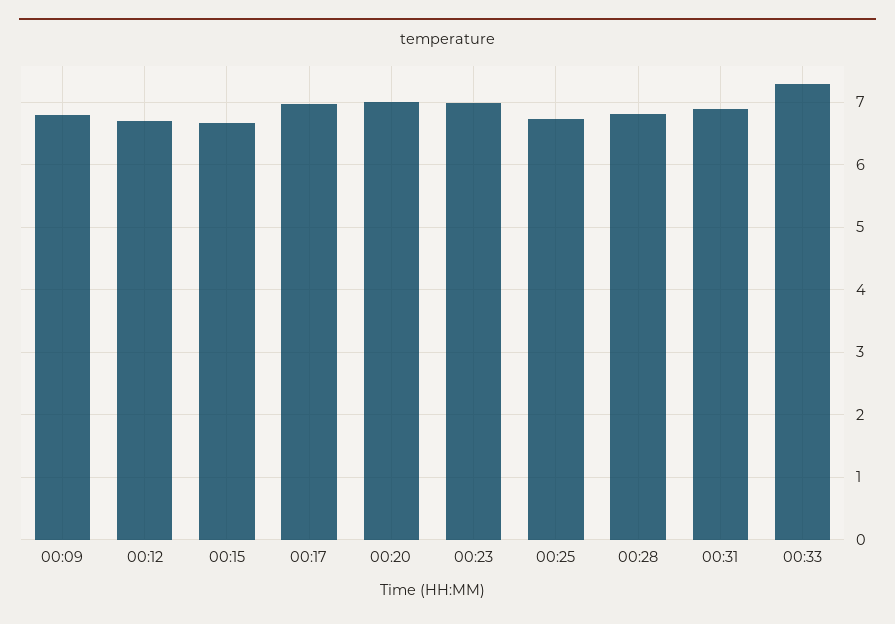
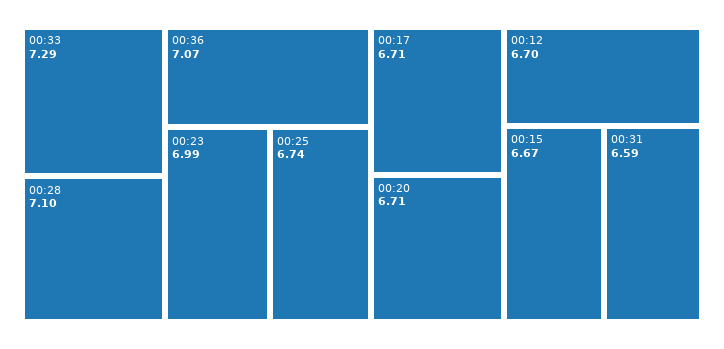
00:09: 6.8 -> none
00:17: 7 -> 6.71
00:20: 7 -> 6.71
00:28: 6.8 -> 7.1
00:31: 6.9 -> 6.59
00:36: none -> 7.07

